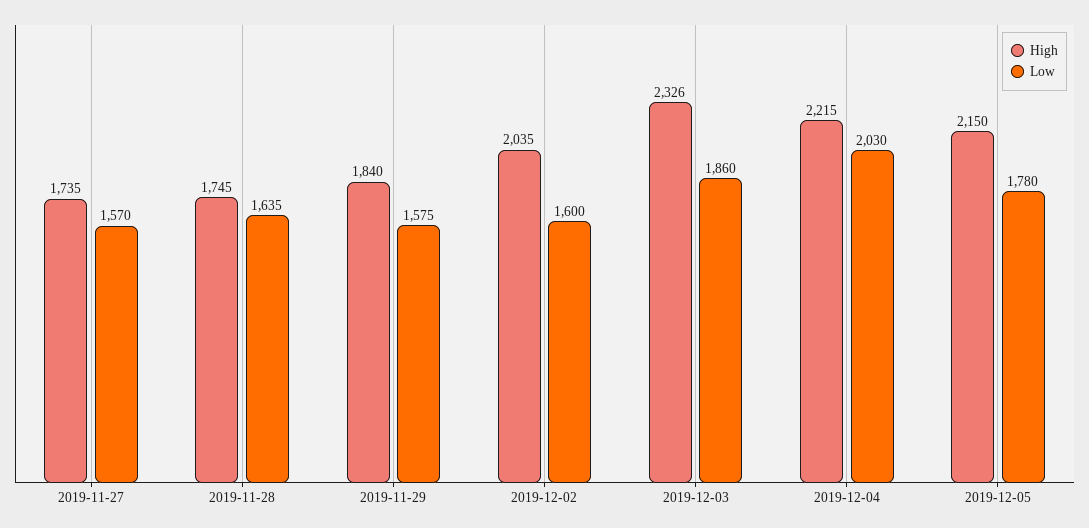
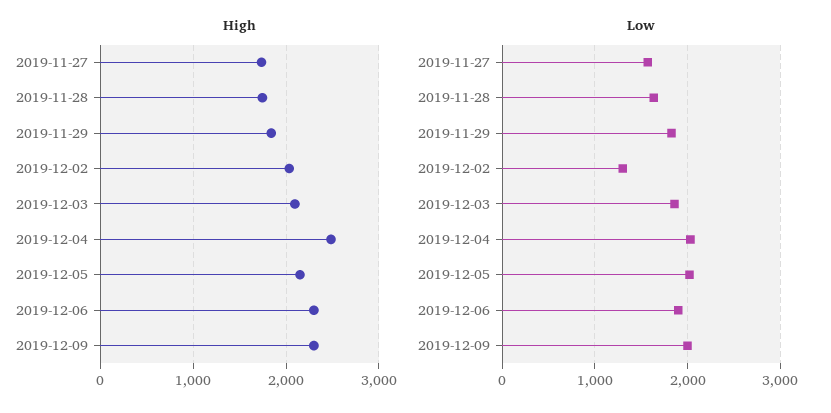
Low, 2019-11-29: 1575 -> 1800
Low, 2019-12-02: 1600 -> 1300
High, 2019-12-03: 2326 -> 2100
High, 2019-12-04: 2215 -> 2500
Low, 2019-12-05: 1780 -> 2000
High, 2019-12-06: none -> 2300
High, 2019-12-09: none -> 2300
Low, 2019-12-06: none -> 1900
Low, 2019-12-09: none -> 2000

